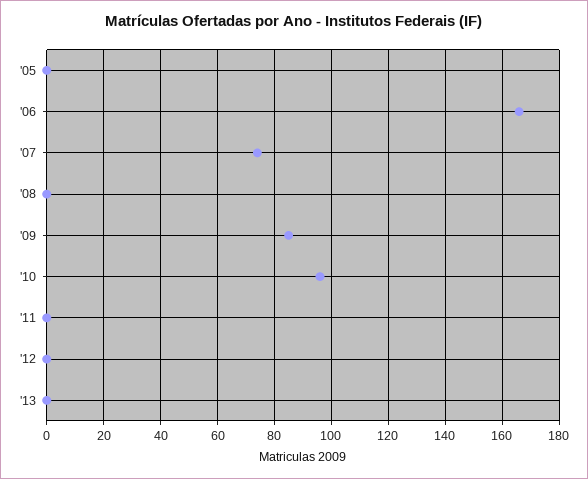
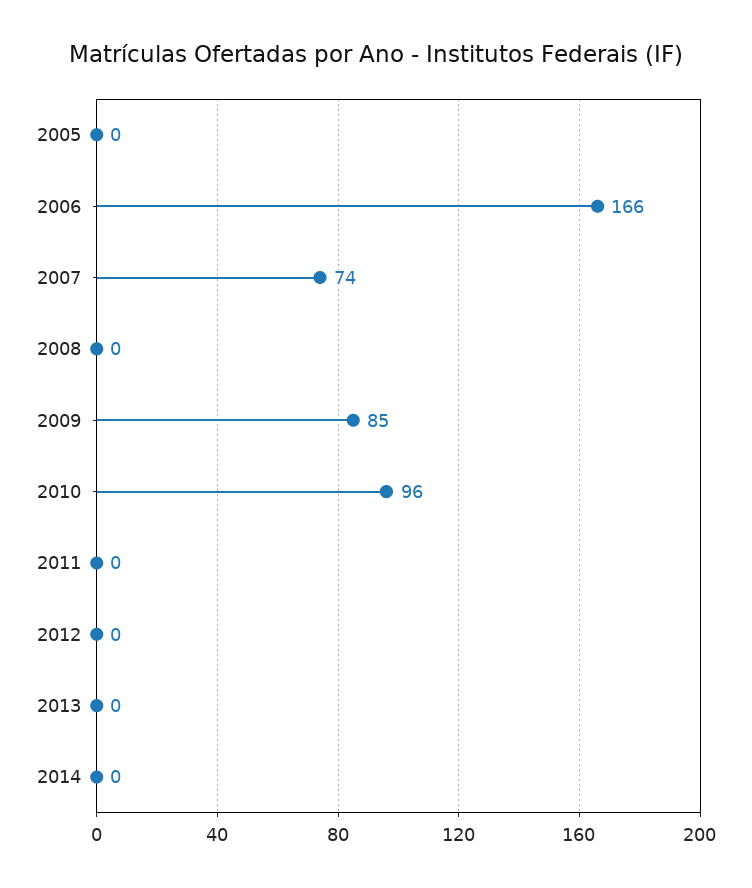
2014: none -> 0

